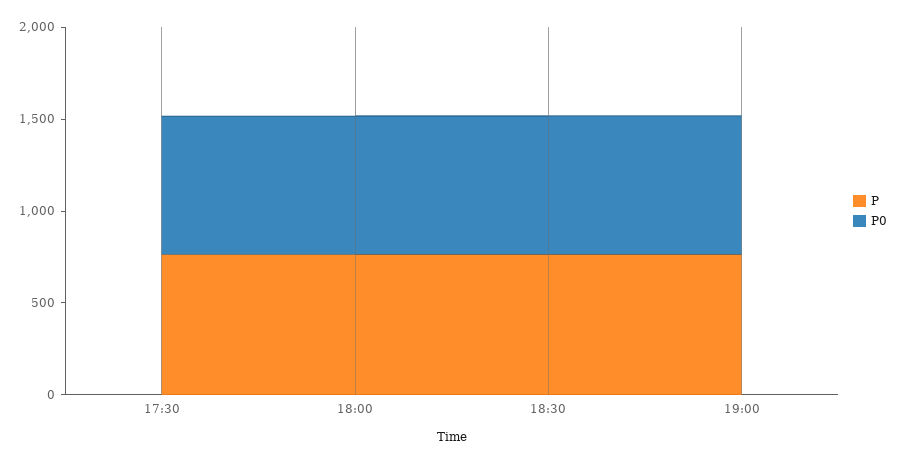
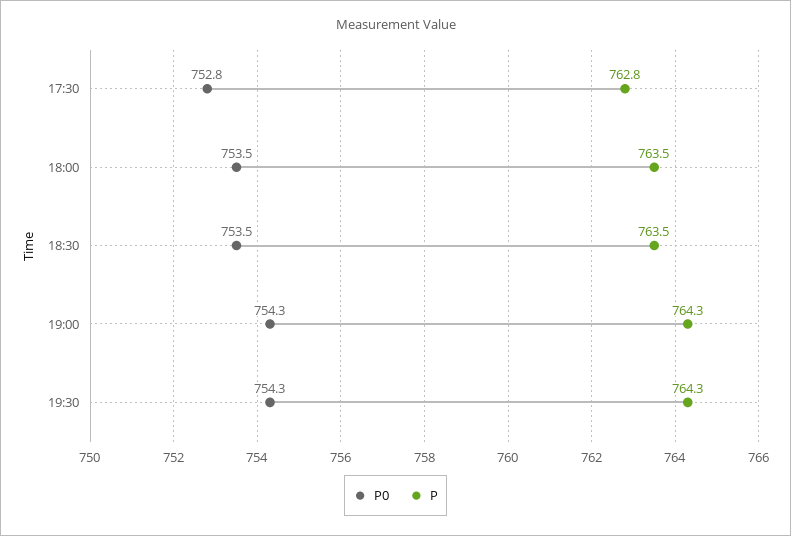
P0, 19:30: none -> 754.3
P, 19:30: none -> 764.3

